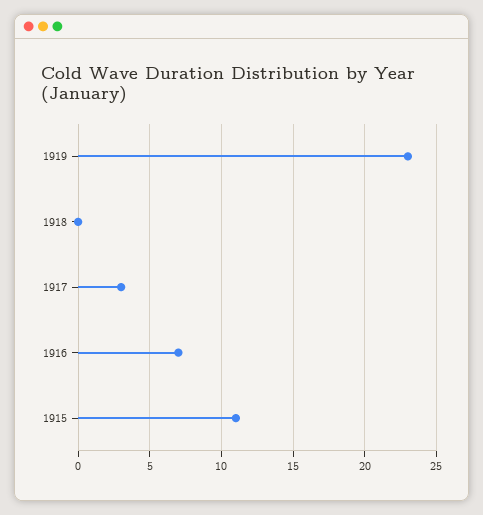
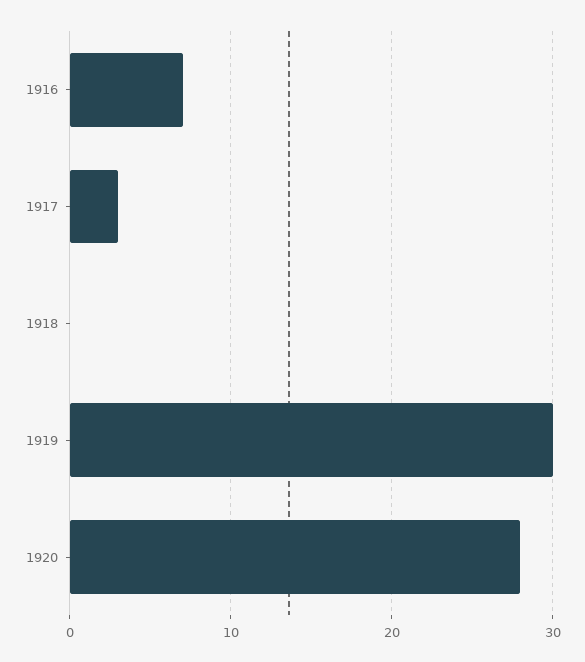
1919: 23 -> 30
1915: 11 -> none
1920: none -> 28

